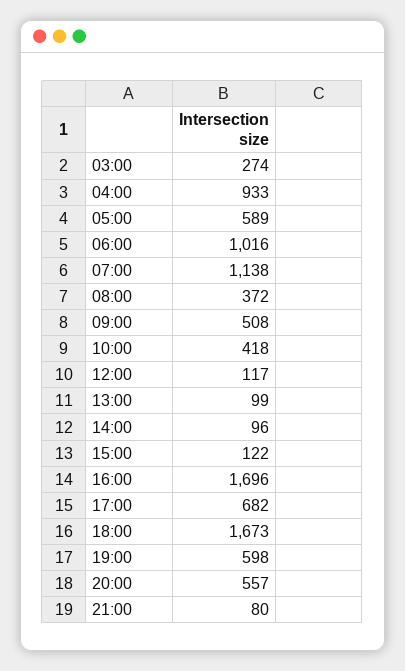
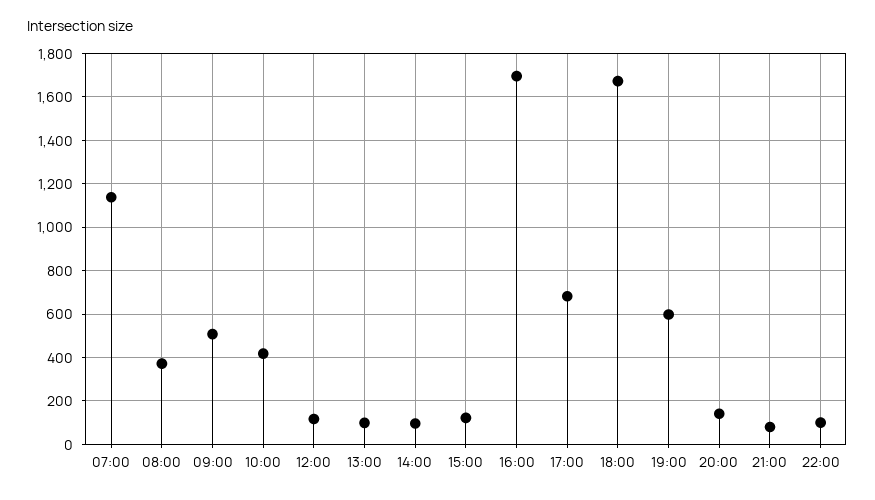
03:00: 274 -> none
04:00: 933 -> none
05:00: 589 -> none
06:00: 1016 -> none
20:00: 557 -> 150
22:00: none -> 100

